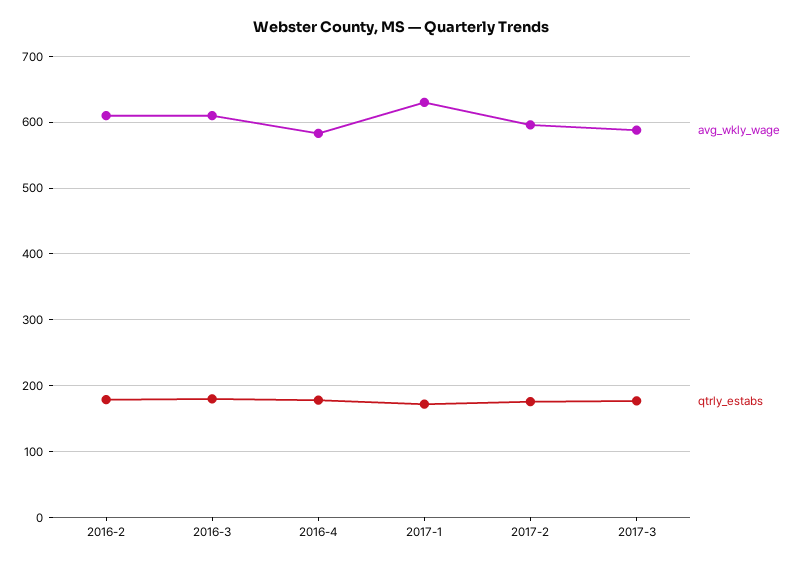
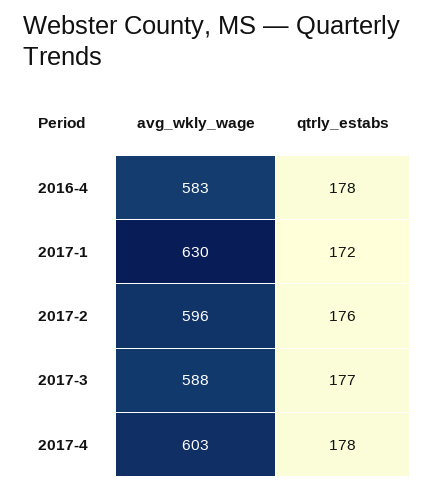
avg_wkly_wage, 2016-2: 610 -> none
qtrly_estabs, 2016-2: 180 -> none
avg_wkly_wage, 2016-3: 610 -> none
qtrly_estabs, 2016-3: 180 -> none
avg_wkly_wage, 2017-4: none -> 603
qtrly_estabs, 2017-4: none -> 178

